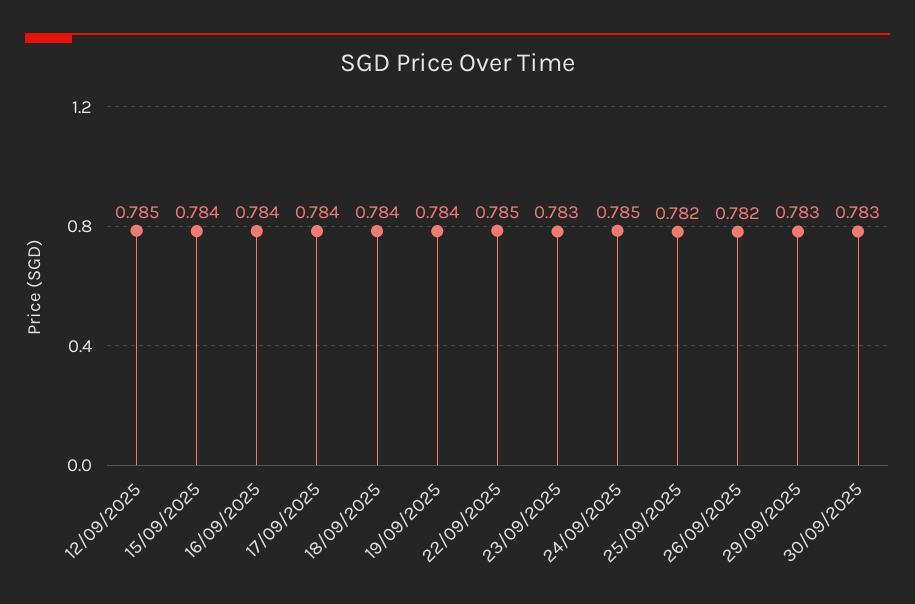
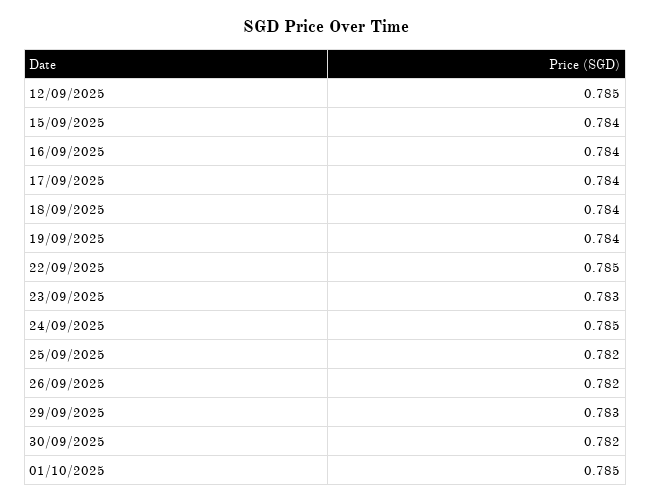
30/09/2025: 0.783 -> 0.782
01/10/2025: none -> 0.785

